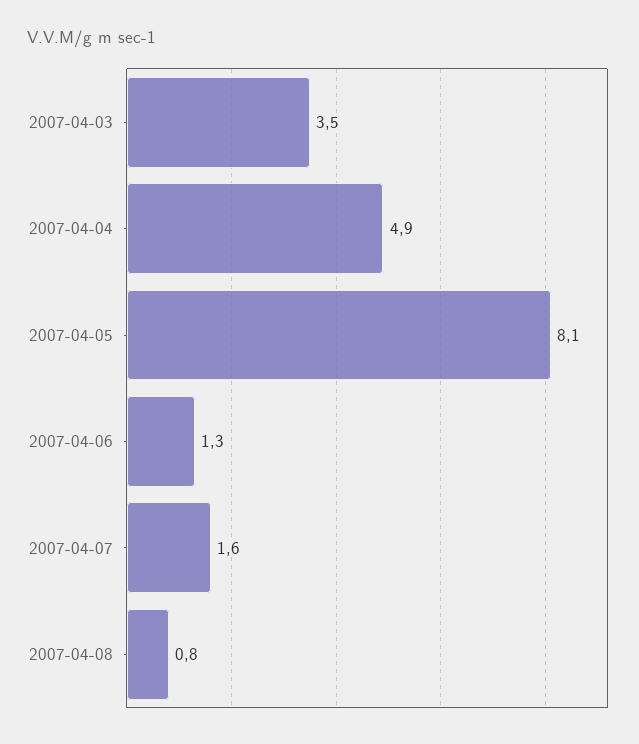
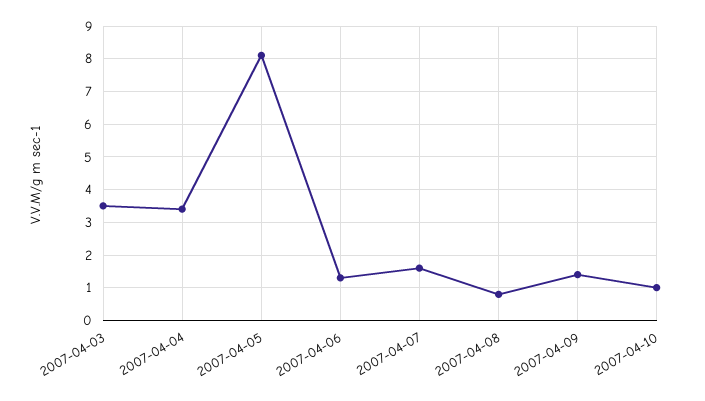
2007-04-04: 4.9 -> 3.5
2007-04-09: none -> 1.5
2007-04-10: none -> 1

